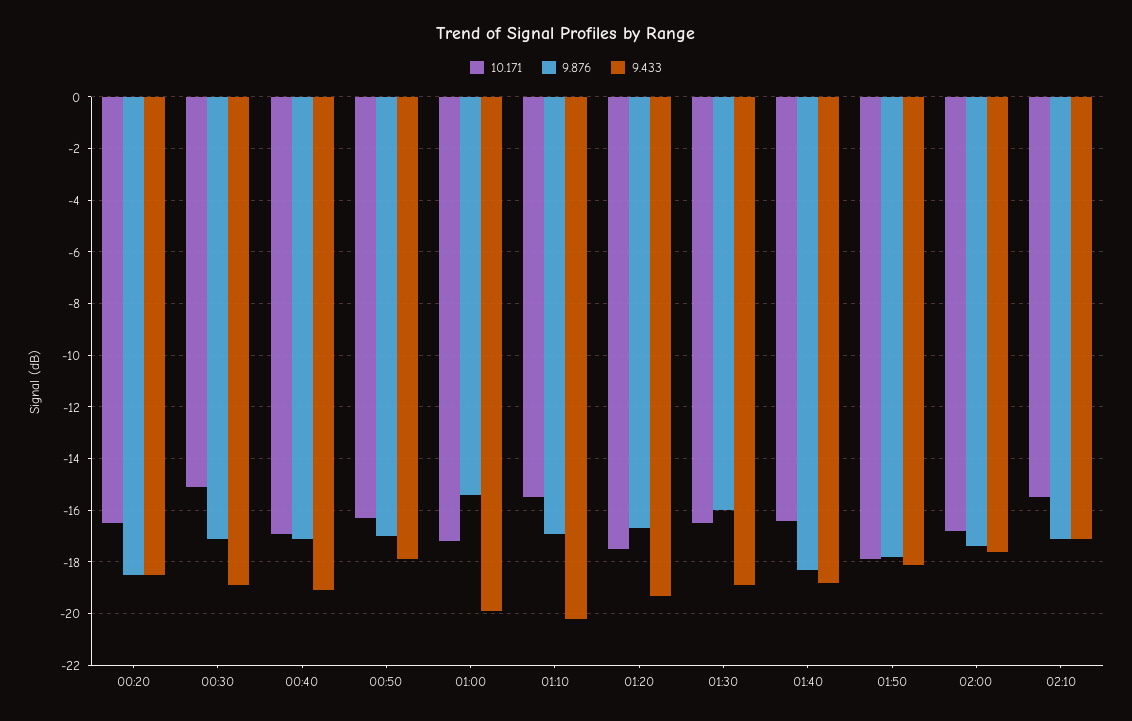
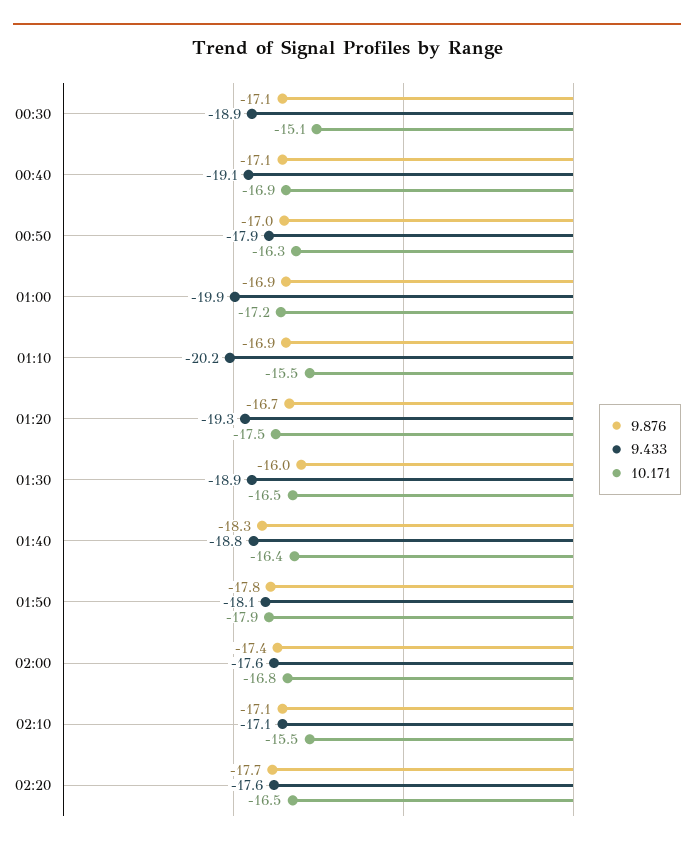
10.171, 00:20: -16.5 -> none
9.876, 00:20: -18.5 -> none
9.433, 00:20: -18.5 -> none
9.876, 01:00: -15.5 -> -16.9
9.876, 02:20: none -> -17.7
9.433, 02:20: none -> -17.6
10.171, 02:20: none -> -16.5

